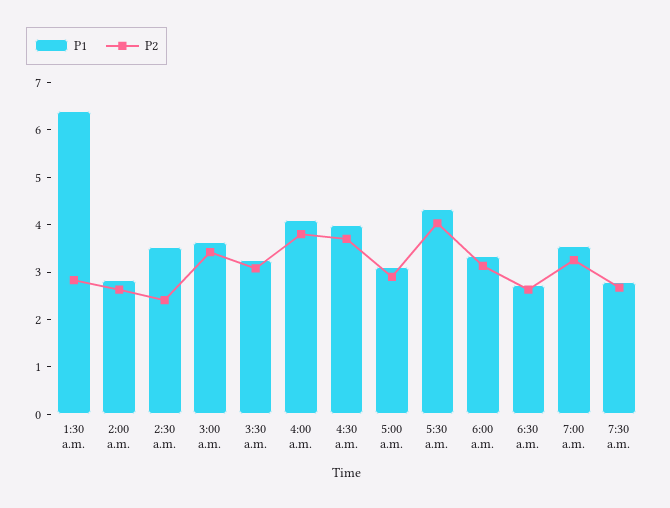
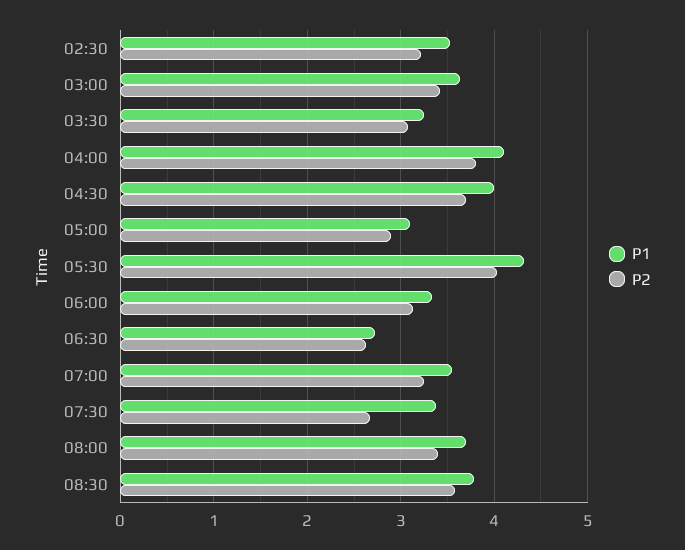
P1, 1:30 a.m.: 6.4 -> none
P2, 1:30 a.m.: 2.8 -> none
P1, 2:00 a.m.: 2.8 -> none
P2, 2:00 a.m.: 2.6 -> none
P2, 2:30 a.m.: 2.4 -> 3.2
P1, 7:30 a.m.: 2.8 -> 3.4
P1, 08:00: none -> 3.7
P2, 08:00: none -> 3.4
P1, 08:30: none -> 3.8
P2, 08:30: none -> 3.6

